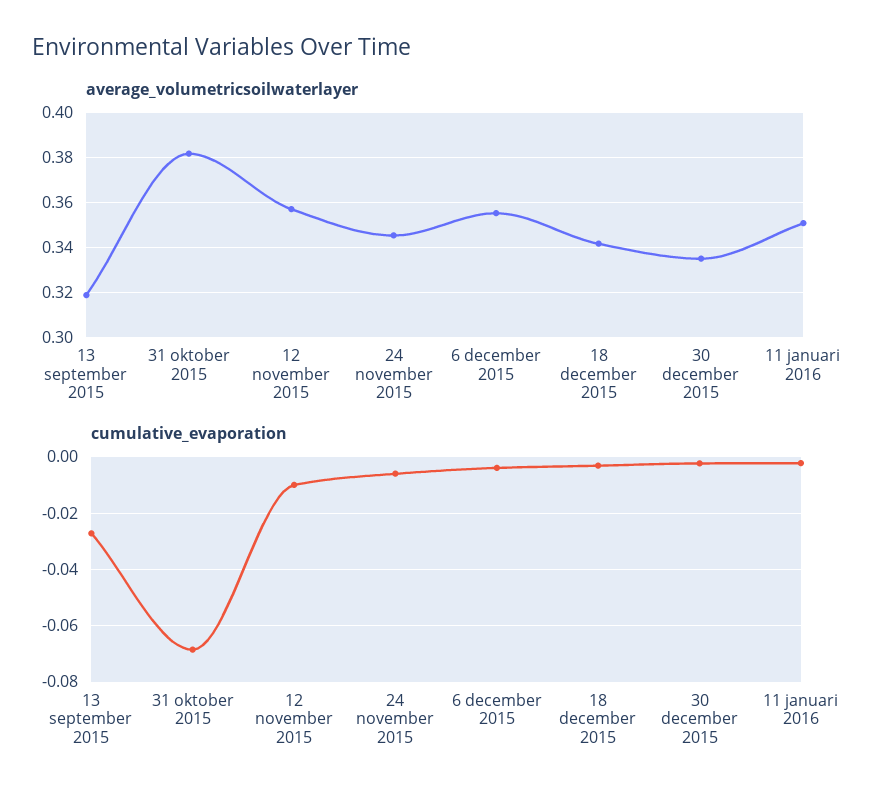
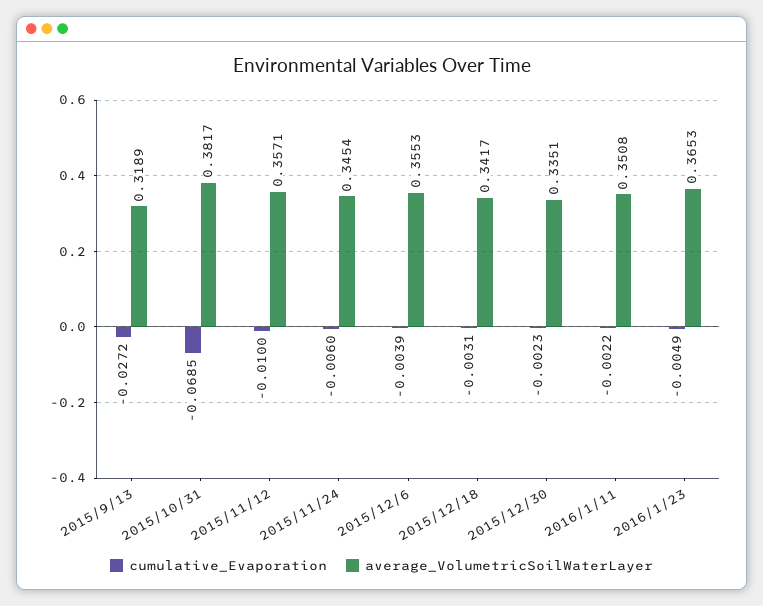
cumulative_evaporation, 2016/1/23: none -> -0.0049
average_volumetricsoilwaterlayer, 2016/1/23: none -> 0.3653

